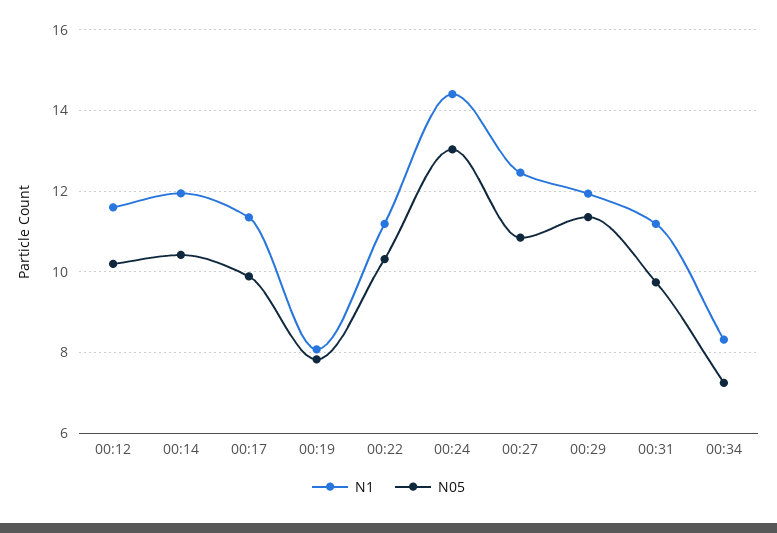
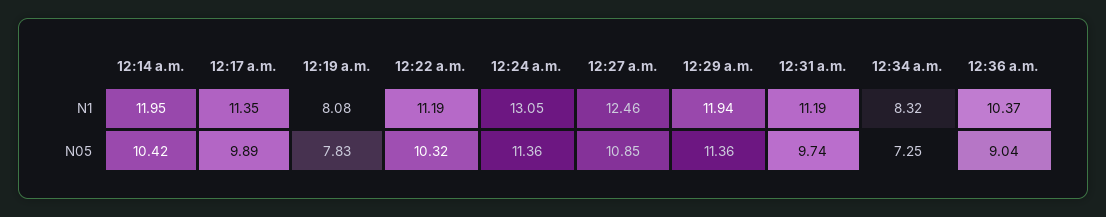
N1, 00:12: 11.6 -> none
N05, 00:12: 10.2 -> none
N1, 00:24: 14.4 -> 13.05
N05, 00:24: 13 -> 11.36
N1, 12:36 a.m.: none -> 10.37
N05, 12:36 a.m.: none -> 9.04

